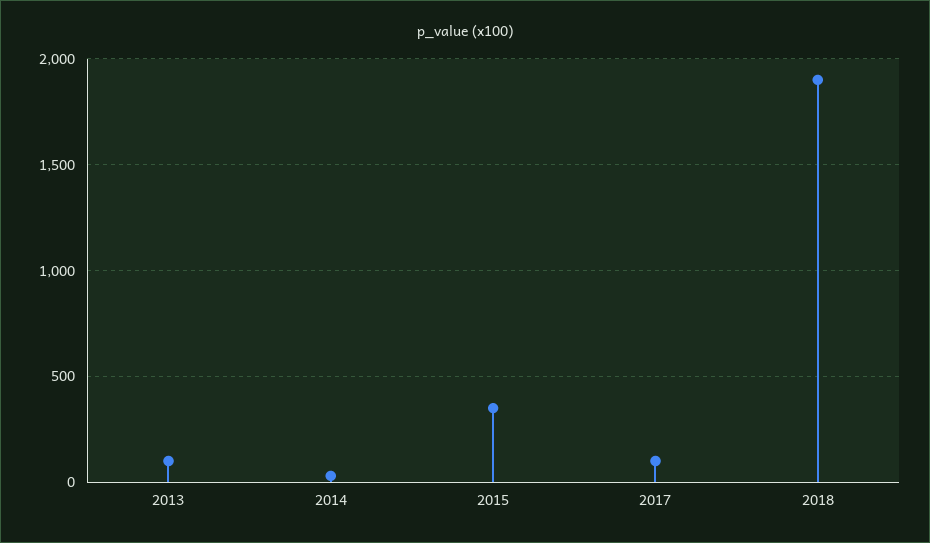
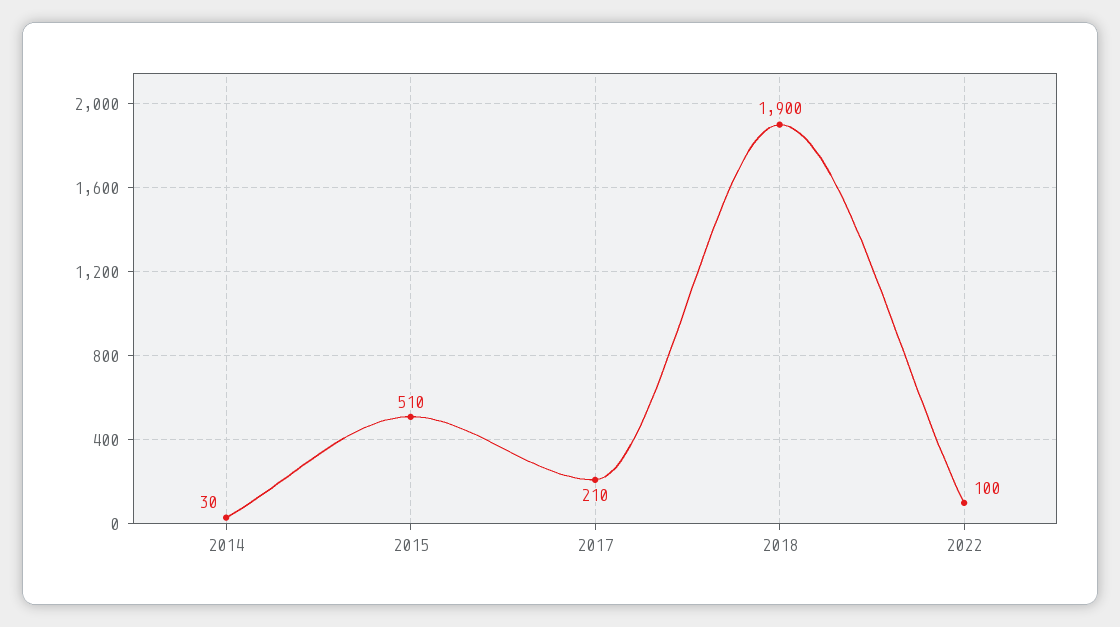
2013: 100 -> none
2015: 350 -> 510
2017: 100 -> 210
2022: none -> 100

